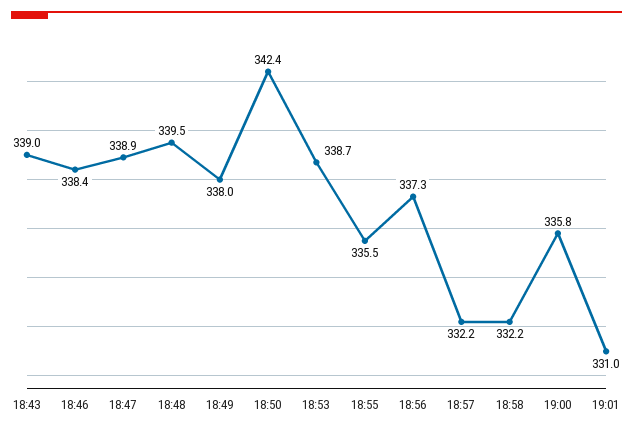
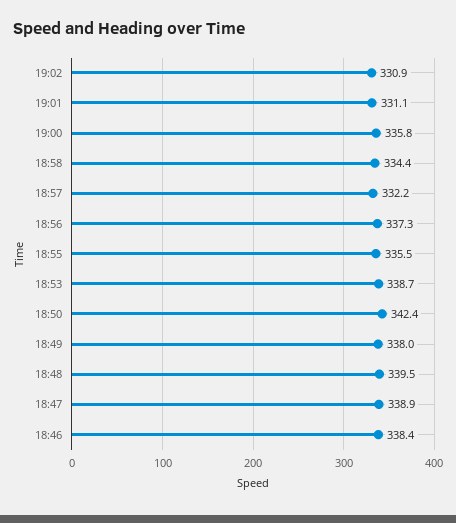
18:43: 339 -> none
18:58: 332.2 -> 334.4
19:01: 331 -> 331.1
19:02: none -> 330.9

